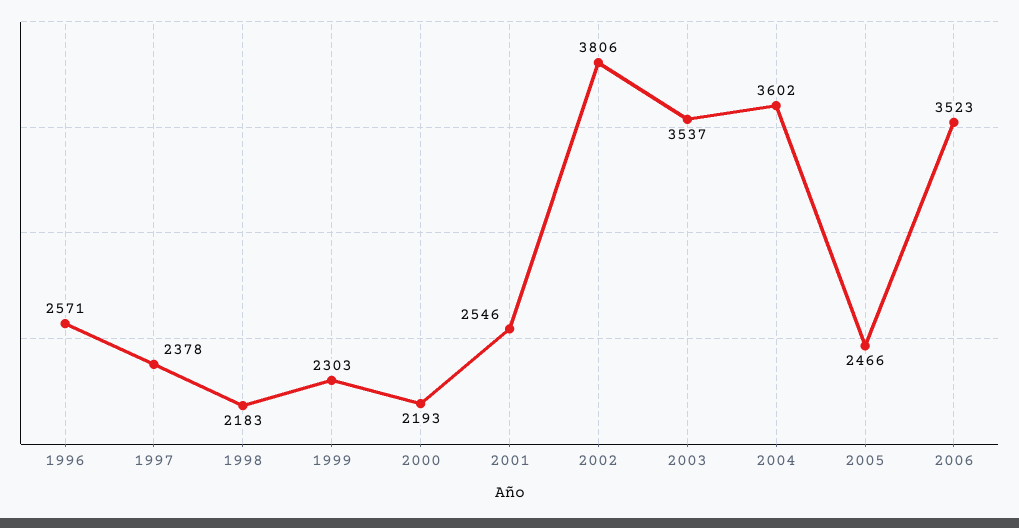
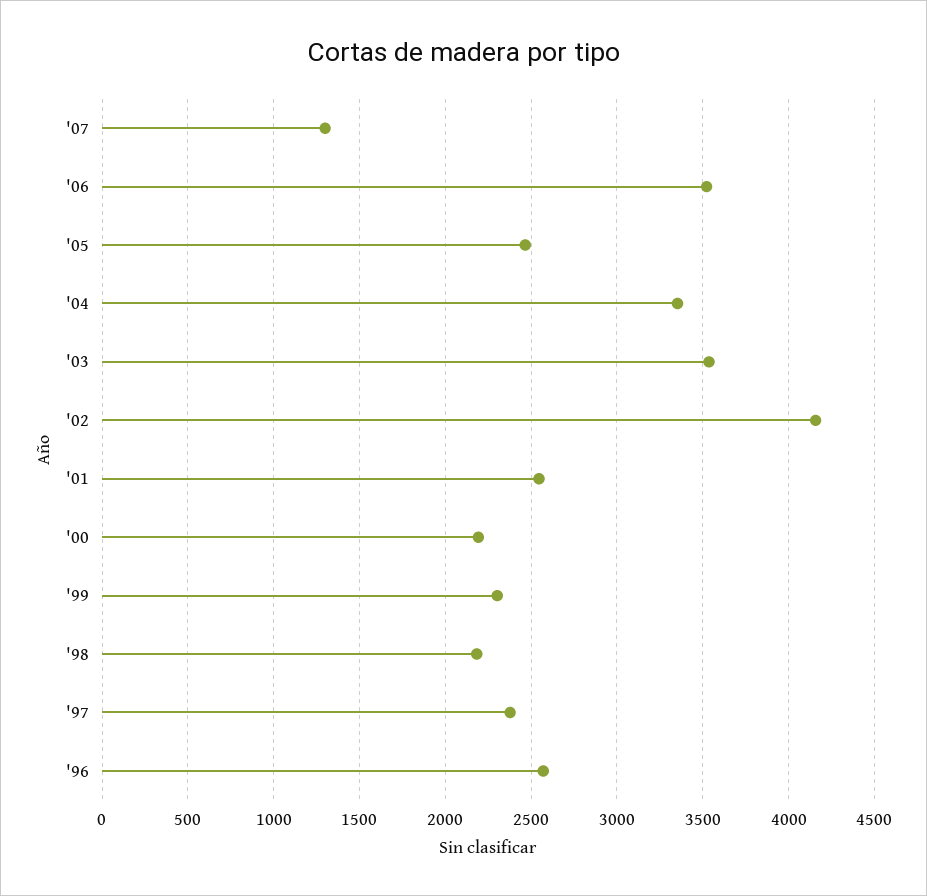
2002: 3806 -> 4150
2004: 3602 -> 3350
'07: none -> 1300

